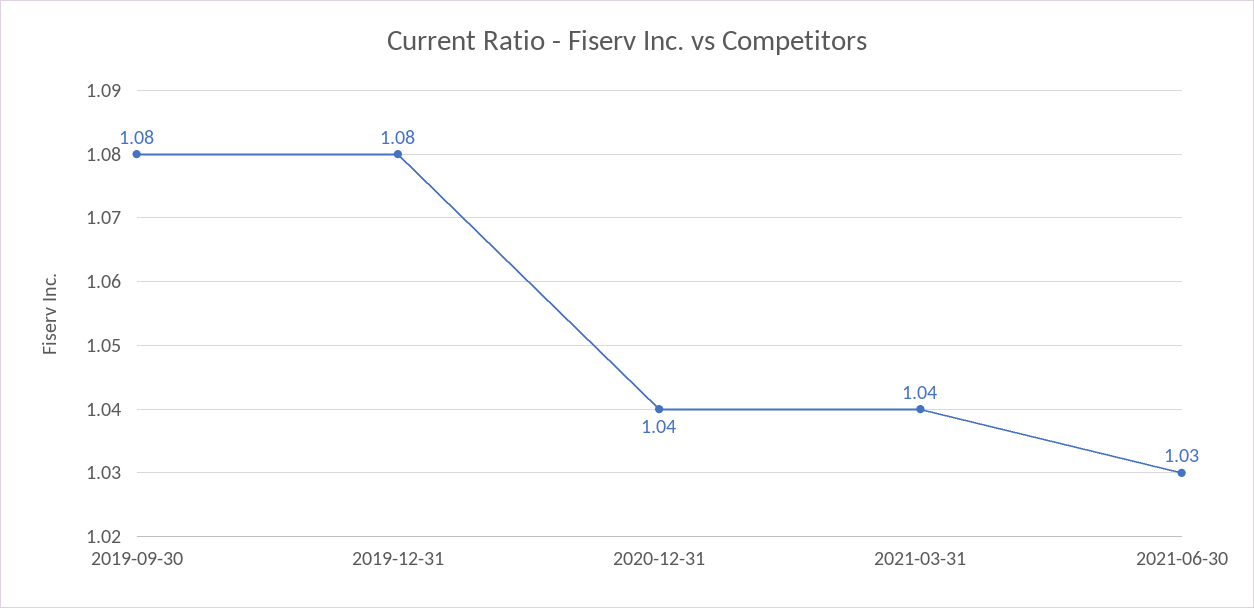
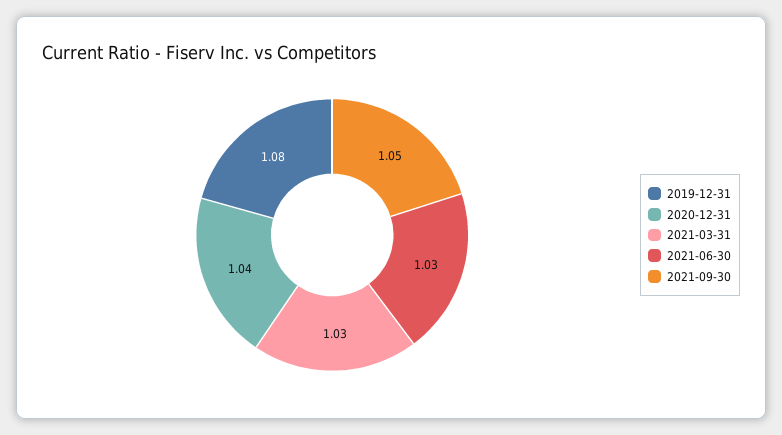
2019-09-30: 1.08 -> none
2021-03-31: 1.04 -> 1.03
2021-09-30: none -> 1.05

